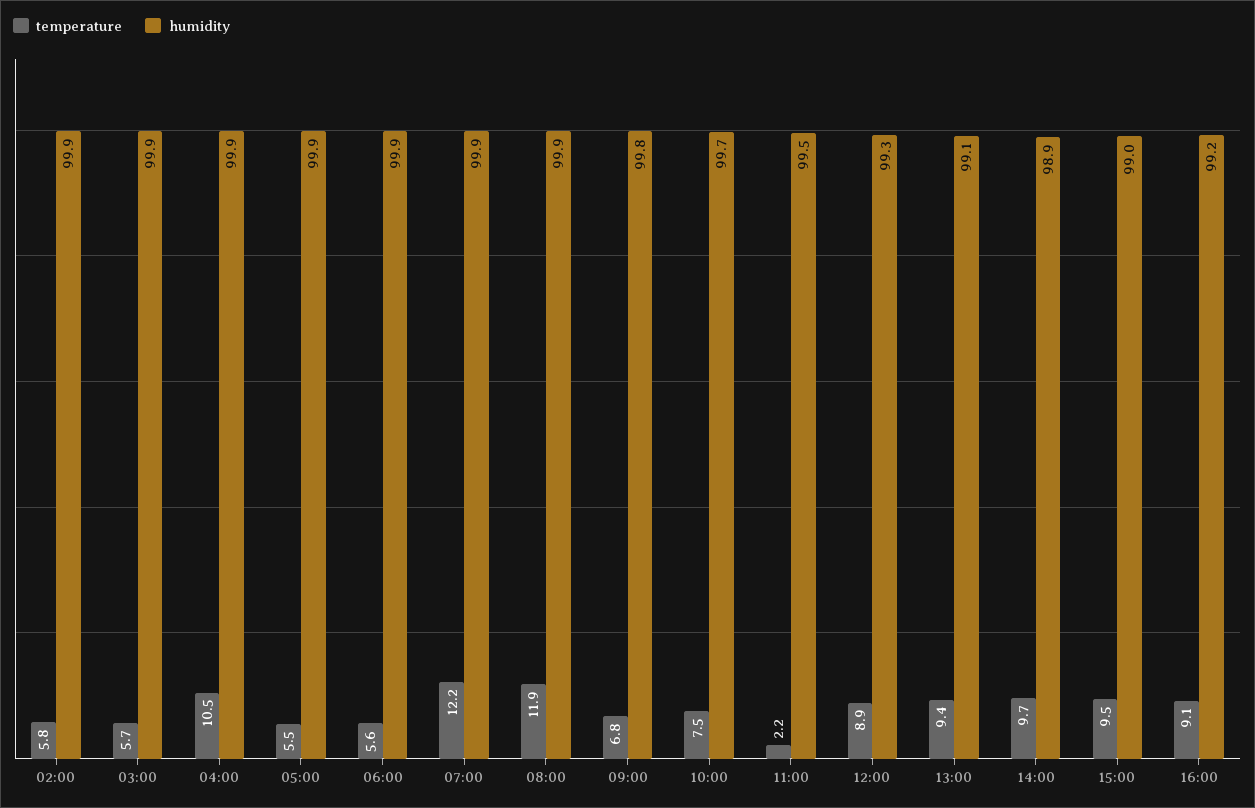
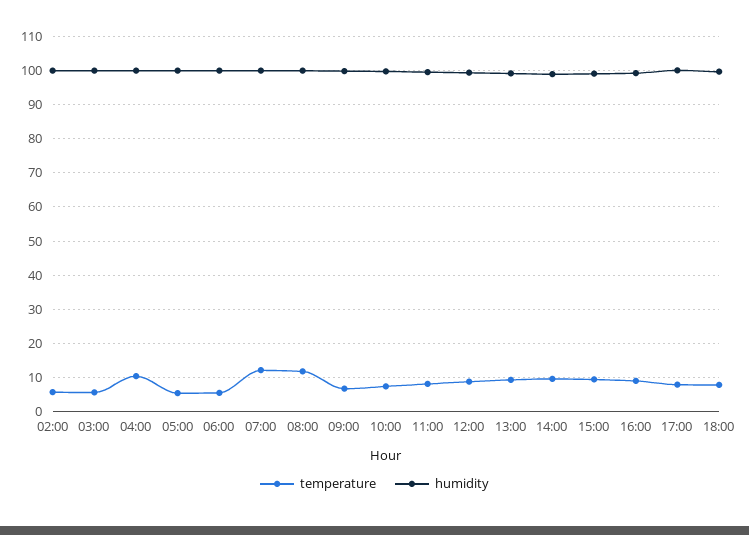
temperature, 11:00: 2.2 -> 8
temperature, 17:00: none -> 8
humidity, 17:00: none -> 100
temperature, 18:00: none -> 8
humidity, 18:00: none -> 100

